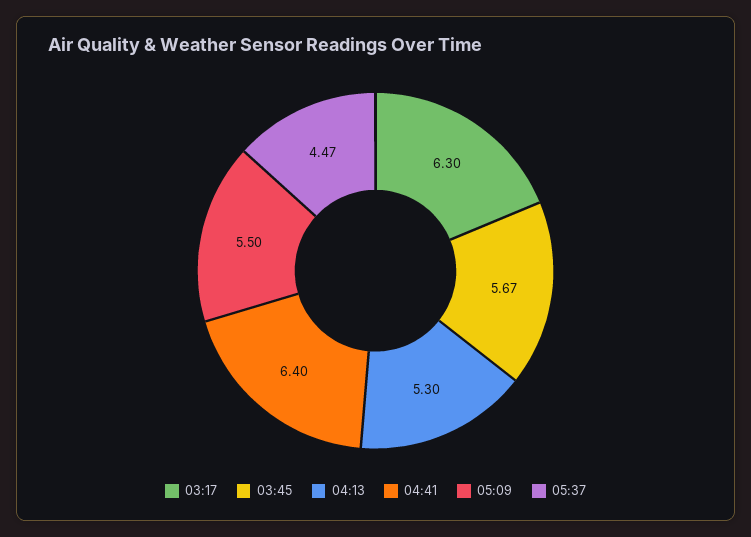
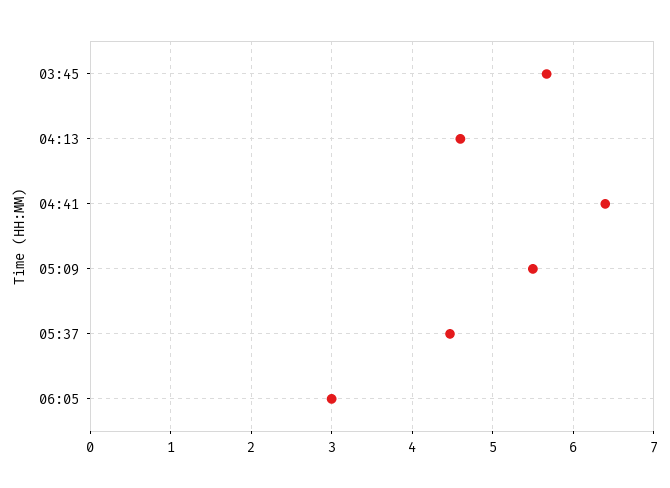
03:17: 6.3 -> none
04:13: 5.3 -> 4.6
06:05: none -> 3

